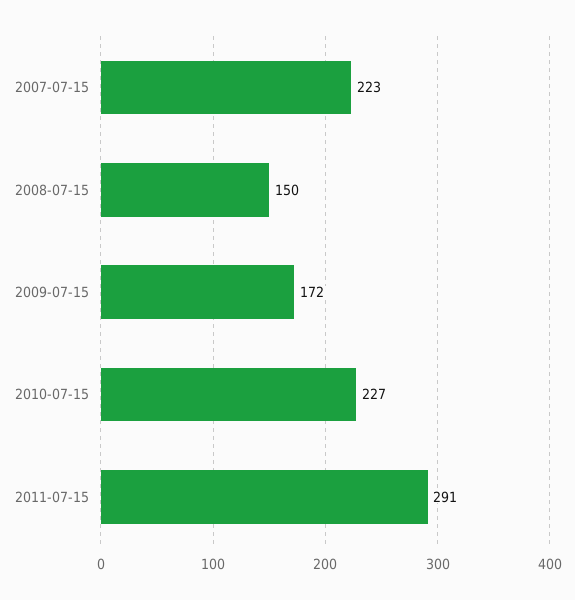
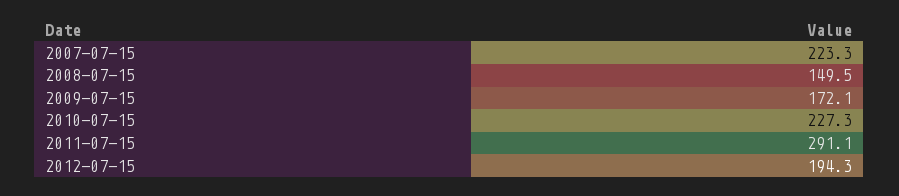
2012-07-15: none -> 194.3

